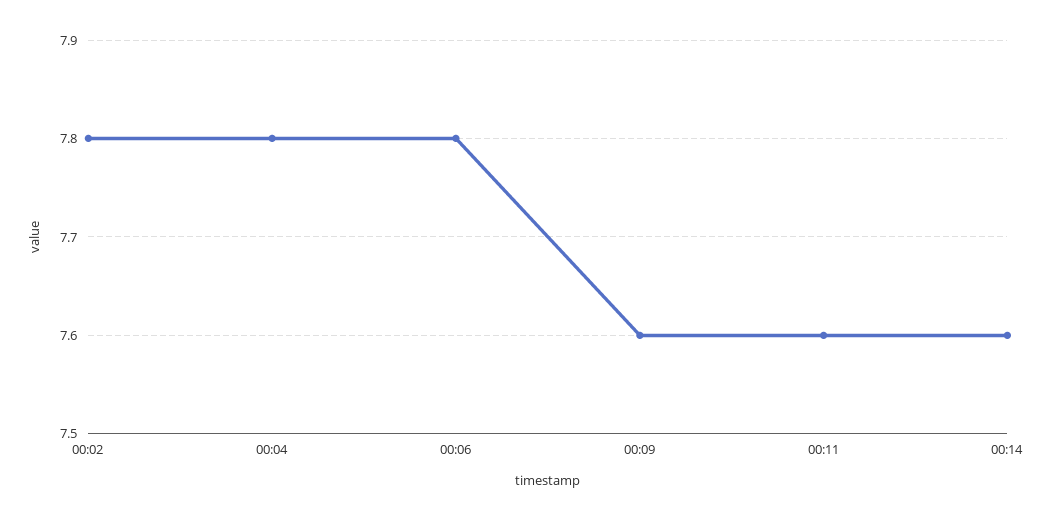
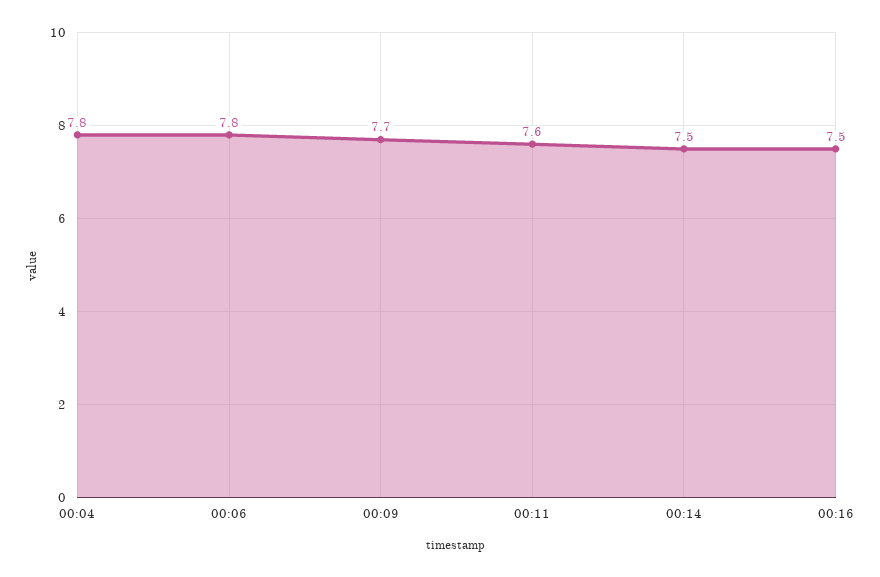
00:02: 7.8 -> none
00:09: 7.6 -> 7.7
00:14: 7.6 -> 7.5
00:16: none -> 7.5

